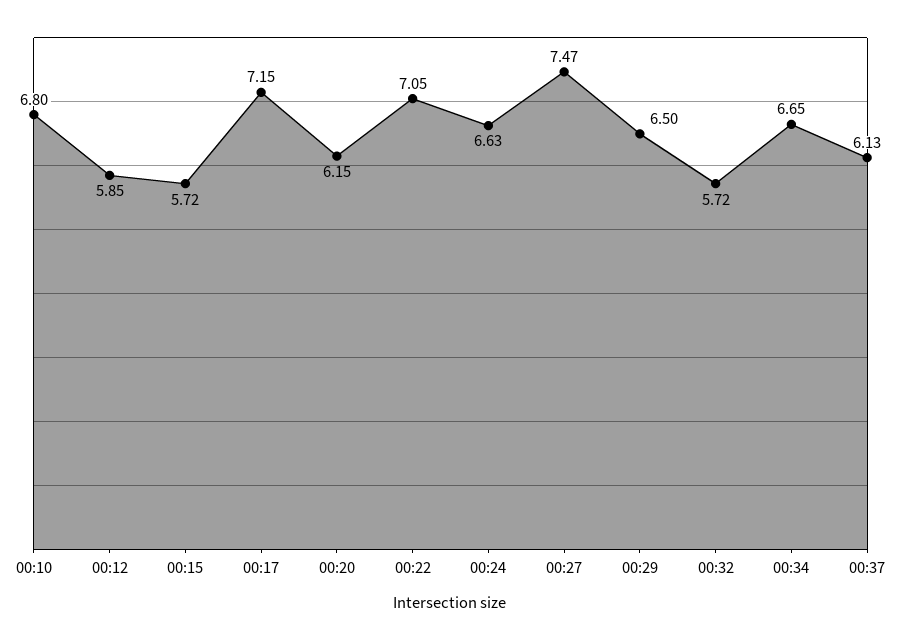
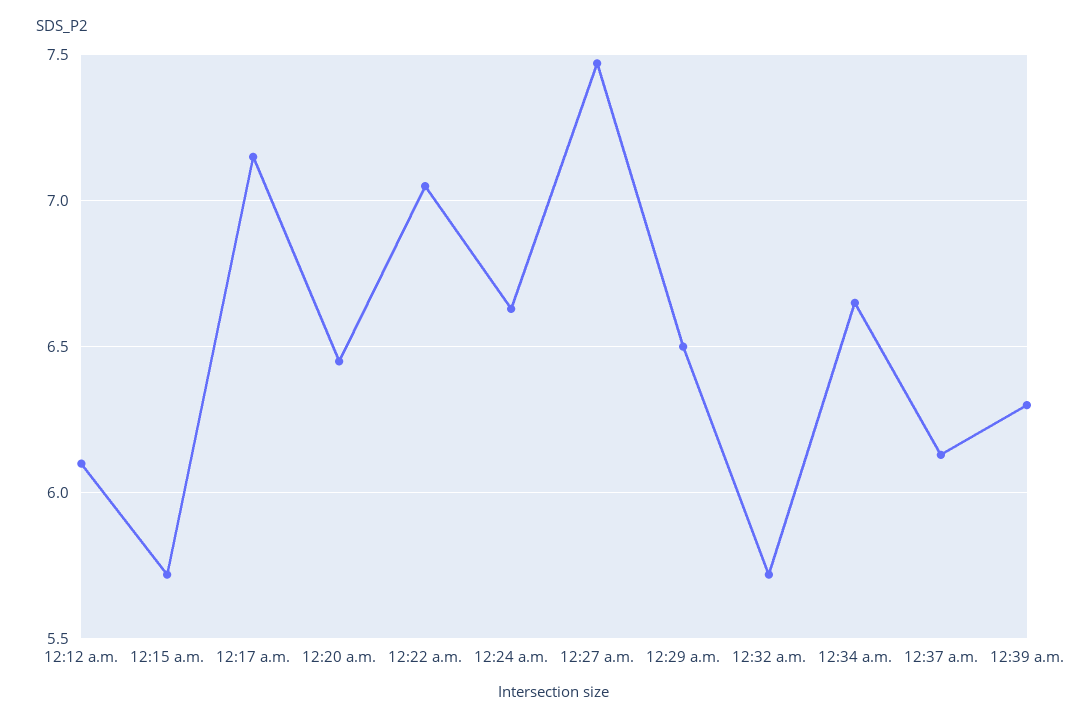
00:10: 6.8 -> none
00:12: 5.85 -> 6.1
00:20: 6.15 -> 6.45
12:39 a.m.: none -> 6.3

